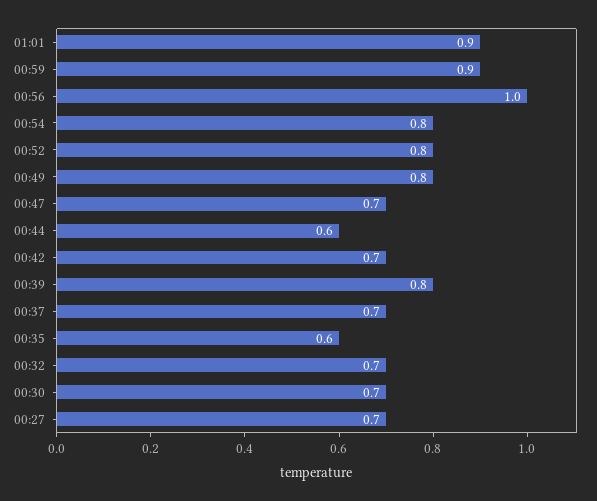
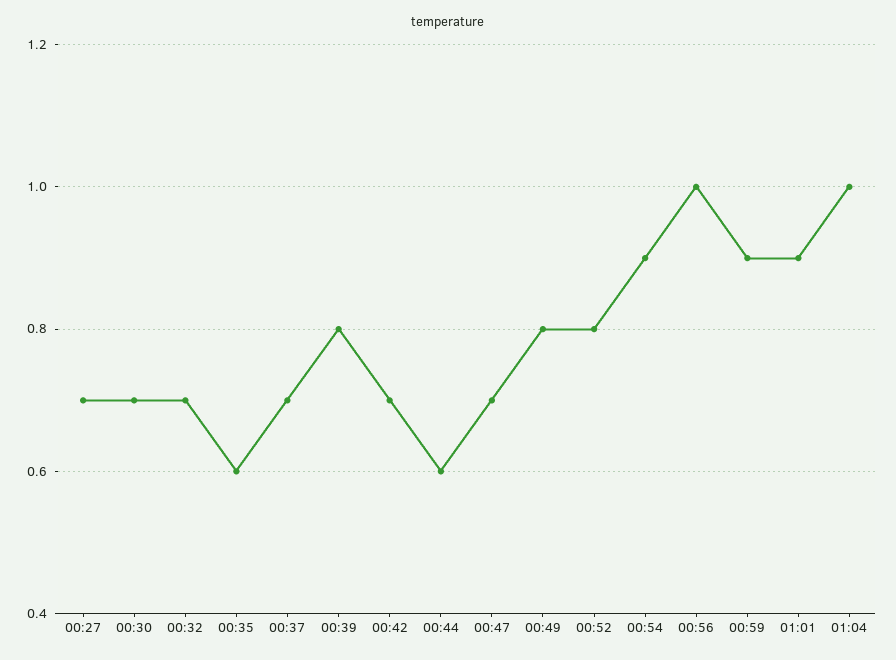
00:54: 0.8 -> 0.9
01:04: none -> 1

